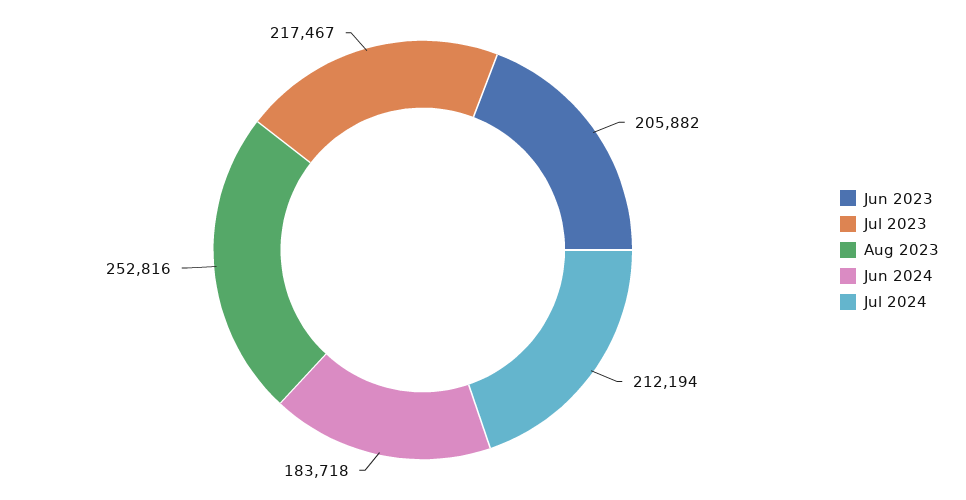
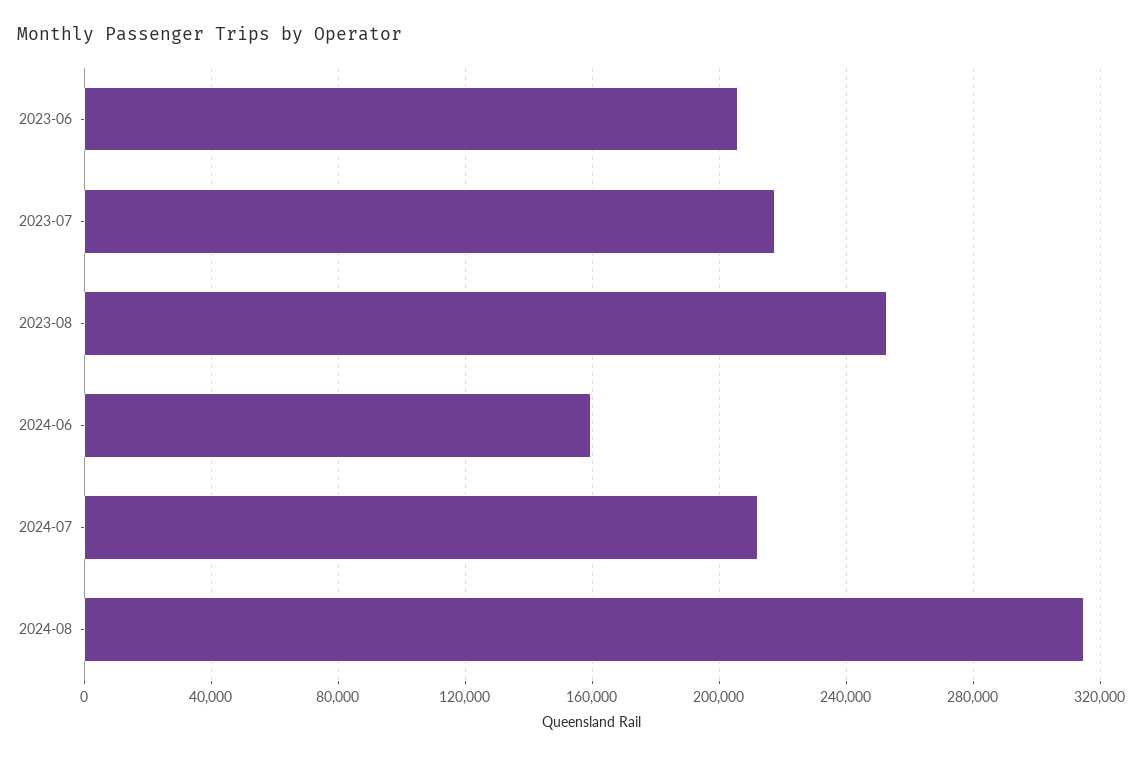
Jun 2024: 183718 -> 160000
2024-08: none -> 315000

